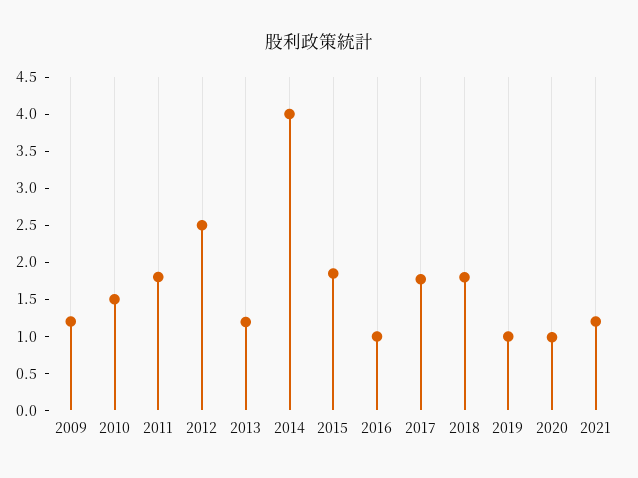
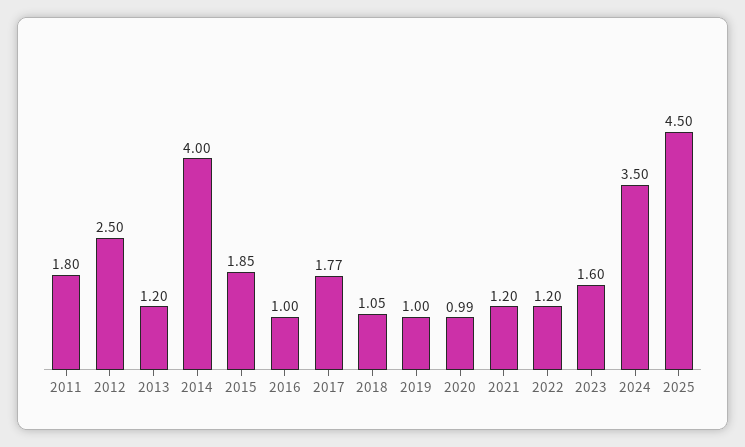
2009: 1.25 -> none
2010: 1.5 -> none
2018: 1.75 -> 1.05
2022: none -> 1.2
2023: none -> 1.6
2024: none -> 3.5
2025: none -> 4.5

